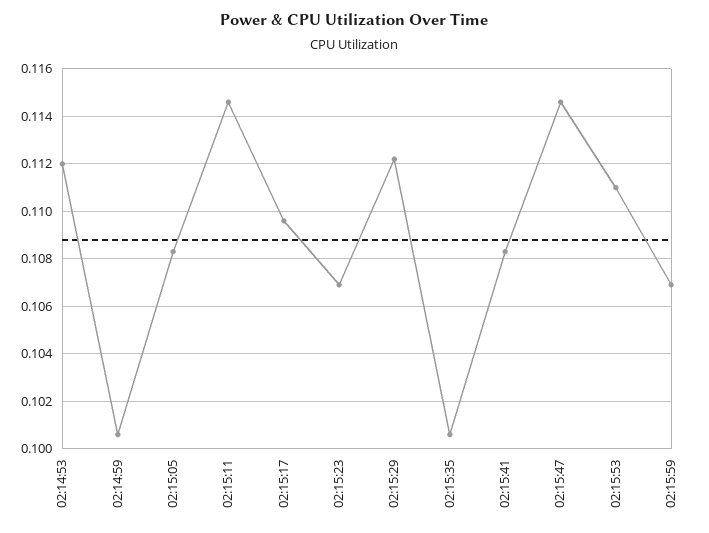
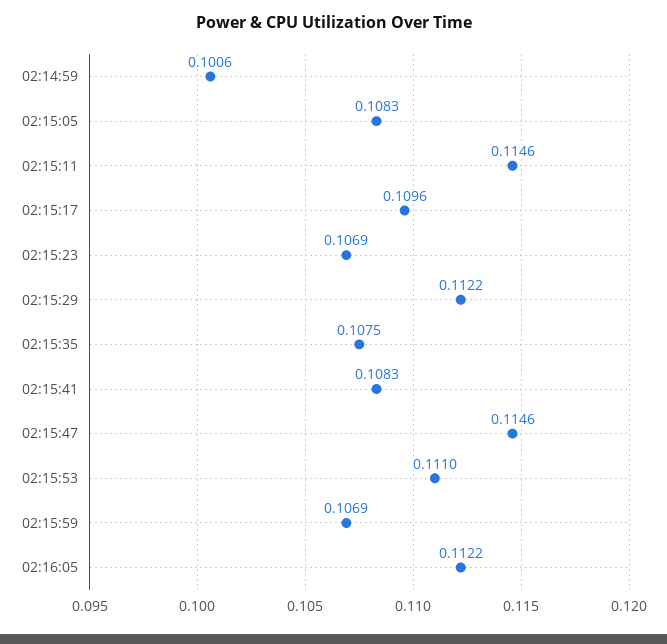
02:14:53: 0.112 -> none
02:15:35: 0.1005 -> 0.1075
02:16:05: none -> 0.1122

